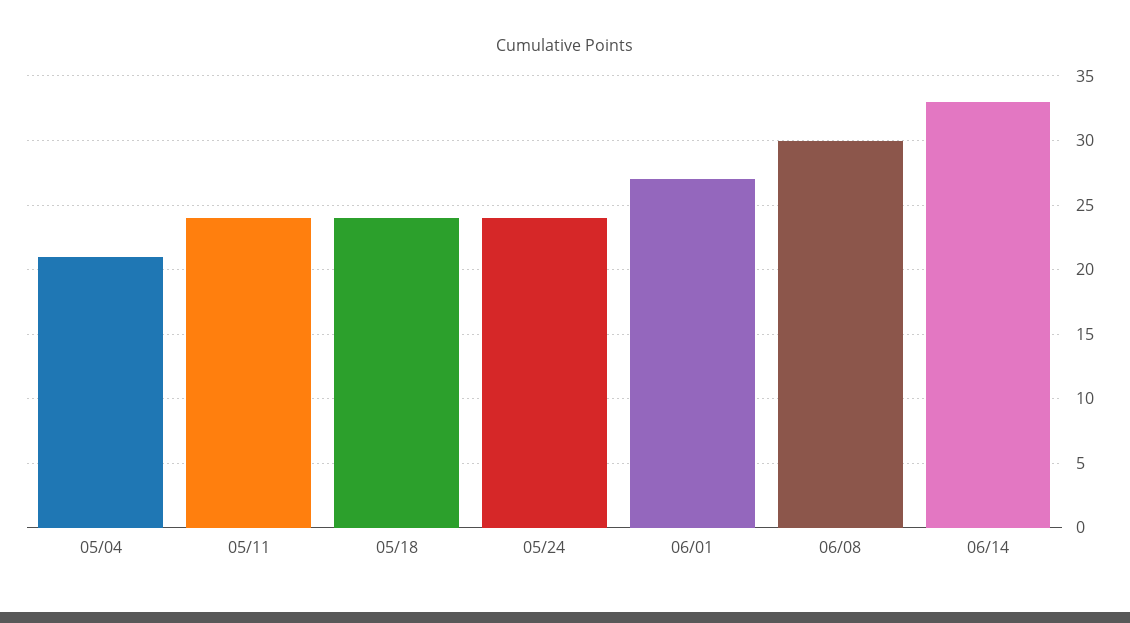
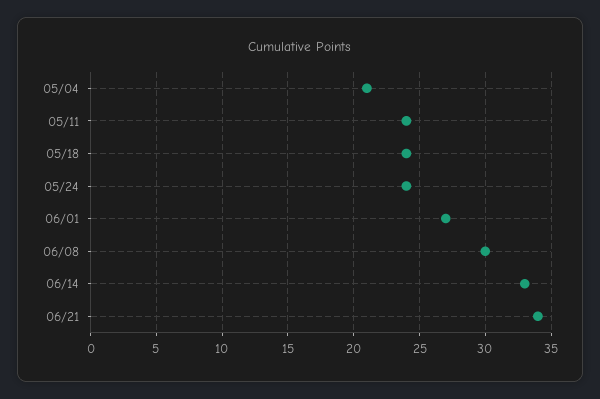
06/21: none -> 34

